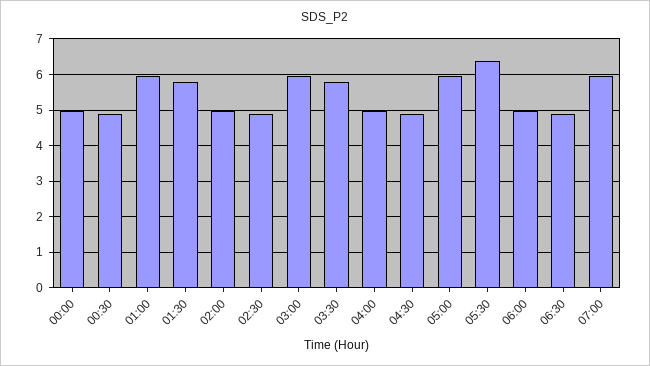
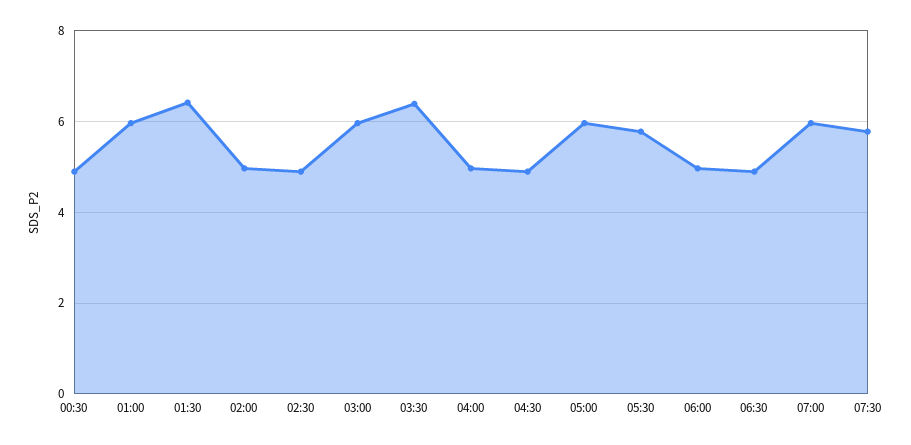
00:00: 5 -> none
01:30: 5.8 -> 6.4
03:30: 5.8 -> 6.4
05:30: 6.4 -> 5.8
07:30: none -> 5.8

